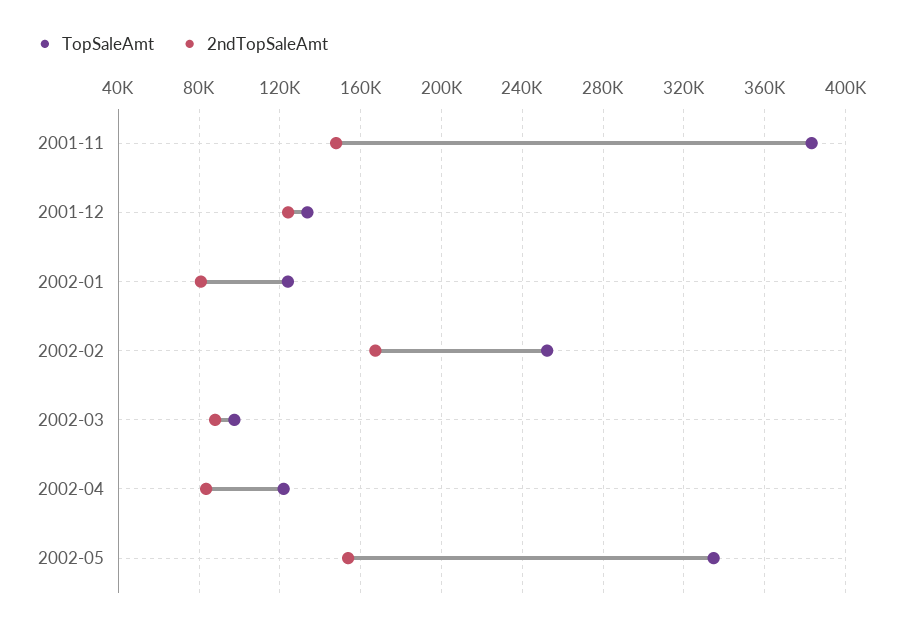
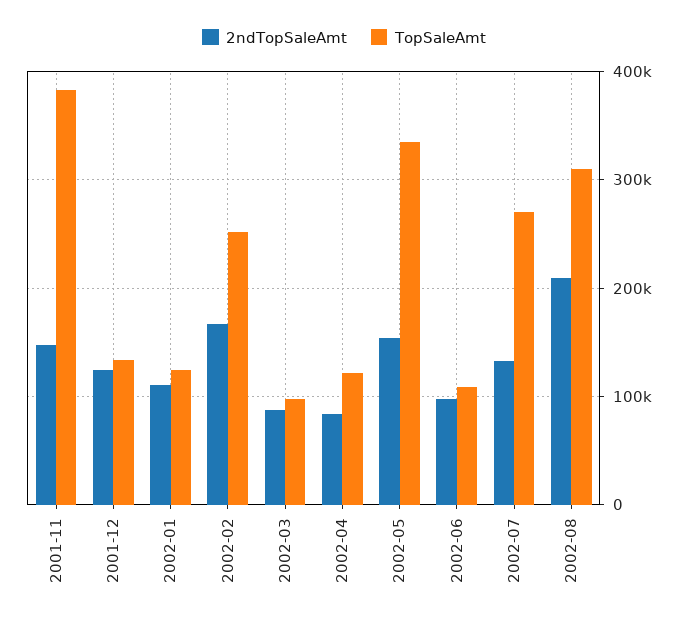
2ndTopSaleAmt, 2002-01: 80000 -> 110000
2ndTopSaleAmt, 2002-06: none -> 100000
TopSaleAmt, 2002-06: none -> 110000
2ndTopSaleAmt, 2002-07: none -> 130000
TopSaleAmt, 2002-07: none -> 270000
2ndTopSaleAmt, 2002-08: none -> 210000
TopSaleAmt, 2002-08: none -> 310000

